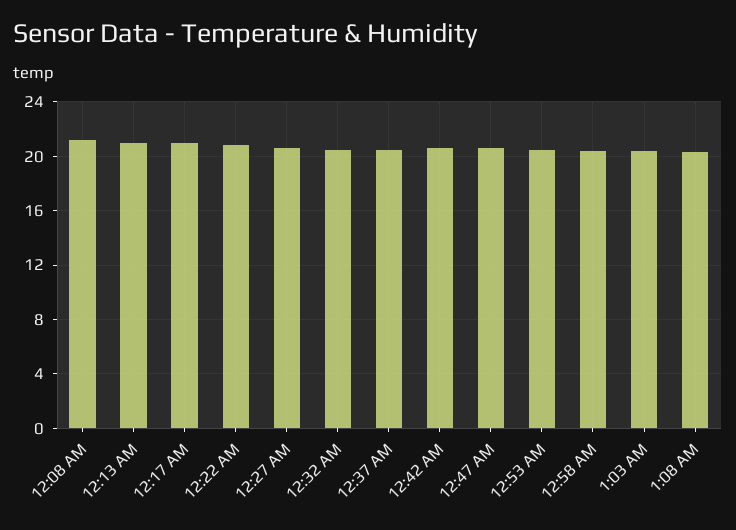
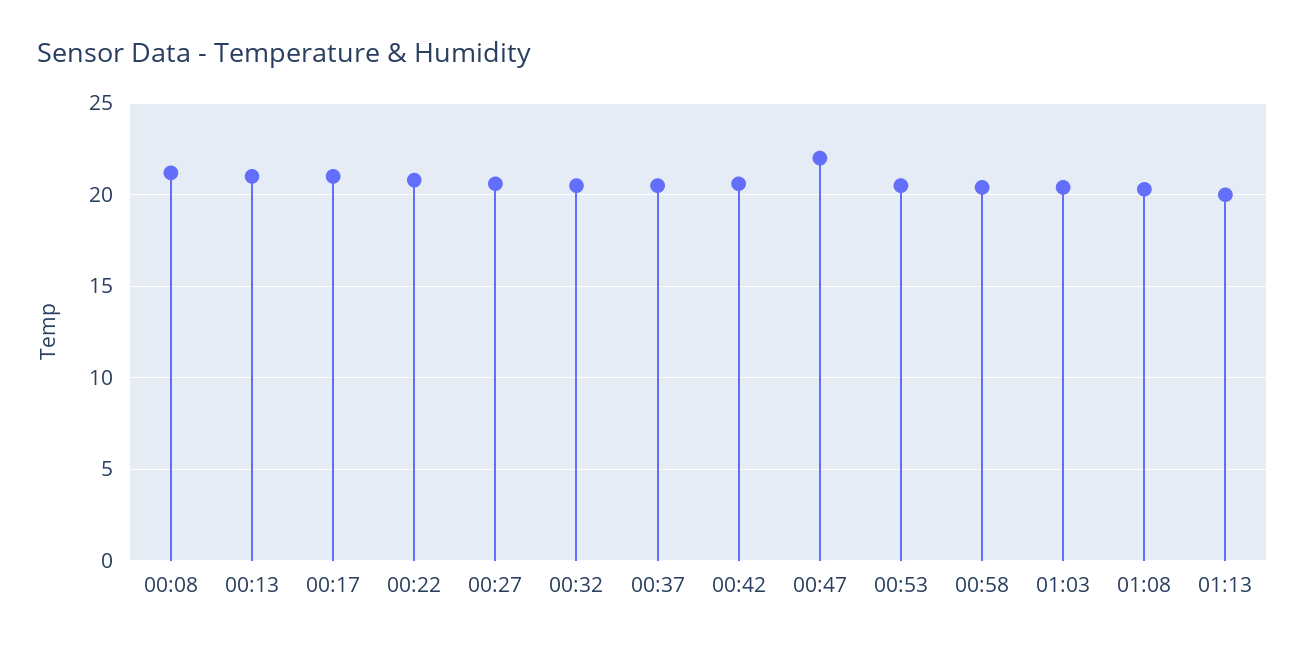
12:47 AM: 20.5 -> 22
01:13: none -> 20

